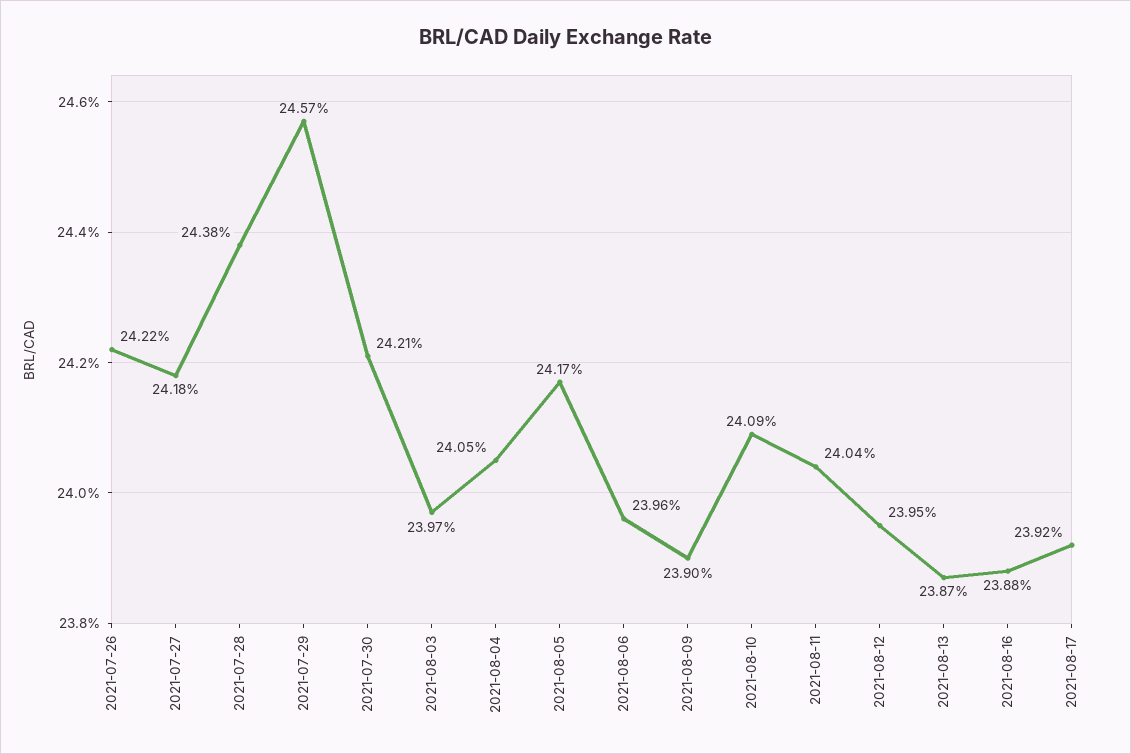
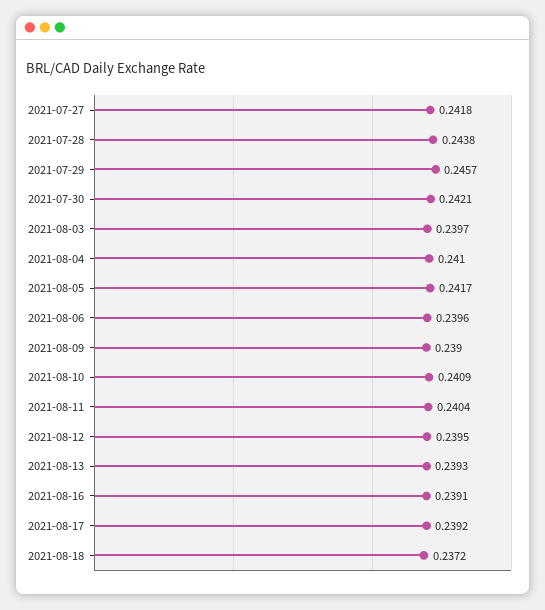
2021-07-26: 0.2422 -> none
2021-08-04: 0.2405 -> 0.241
2021-08-13: 0.2387 -> 0.2393
2021-08-16: 0.2388 -> 0.2391
2021-08-18: none -> 0.2372

